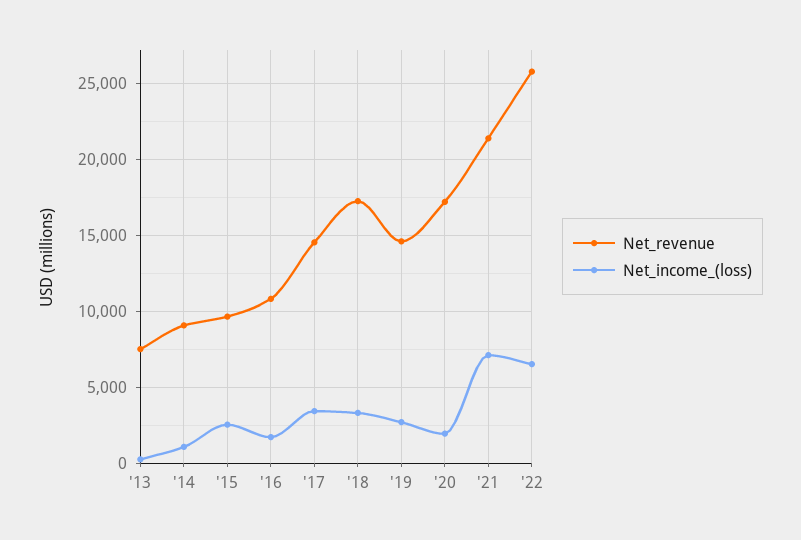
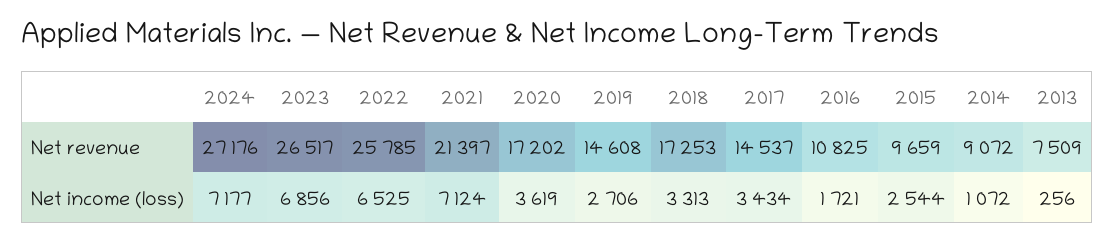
Net_income_(loss), '20: 2000 -> 3619
Net_revenue, 2024: none -> 27176
Net_revenue, 2023: none -> 26517
Net_income_(loss), 2024: none -> 7177
Net_income_(loss), 2023: none -> 6856

